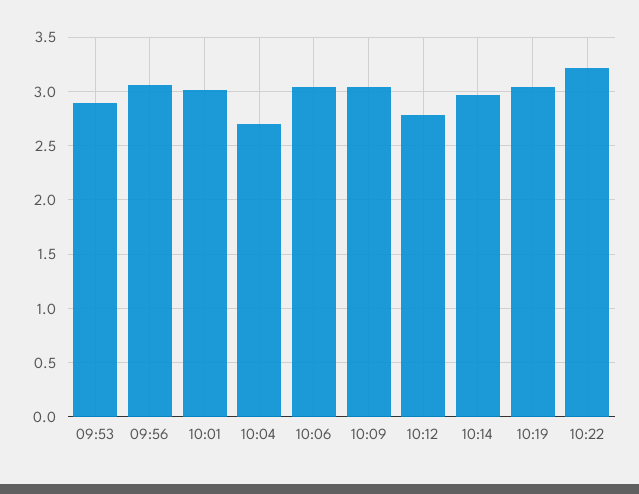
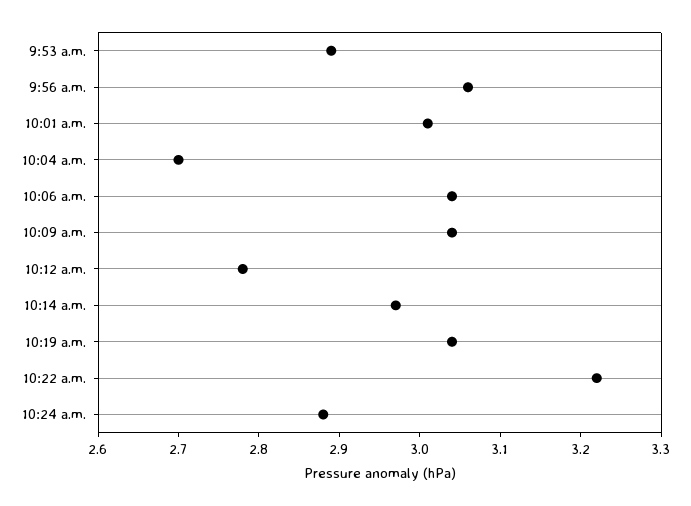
10:24 a.m.: none -> 2.88

